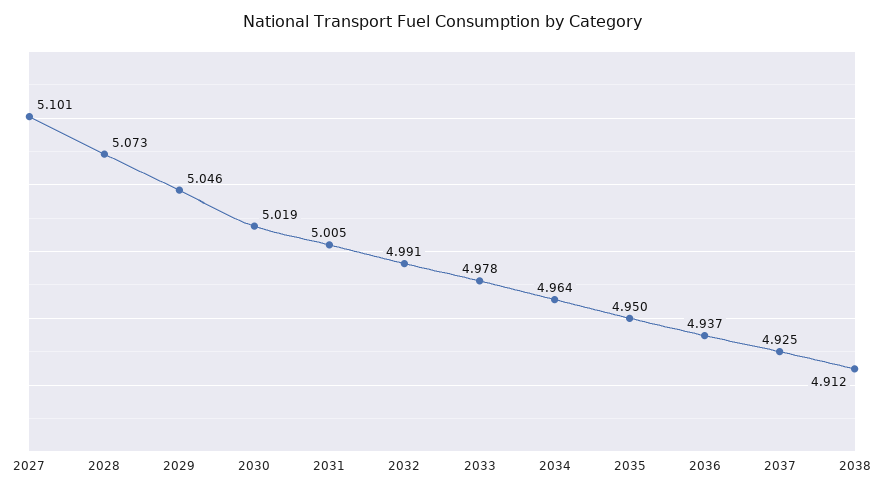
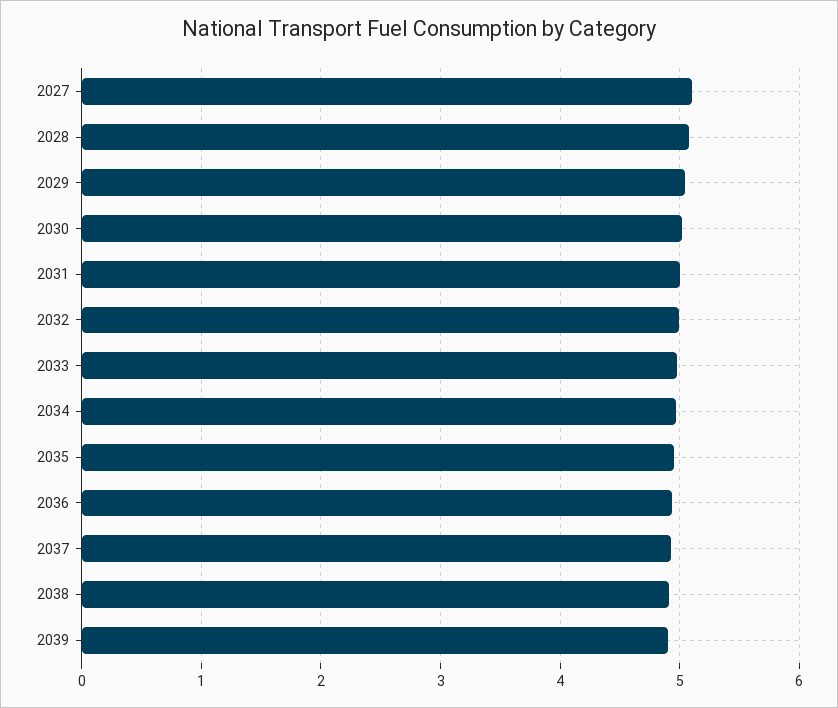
2039: none -> 4.9

